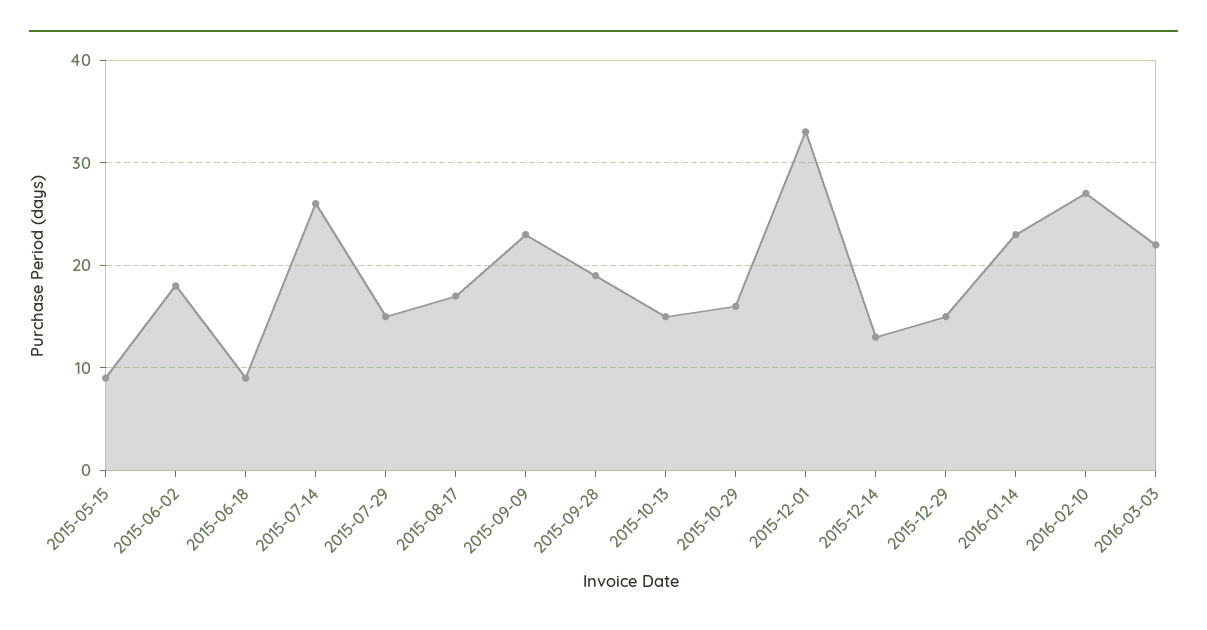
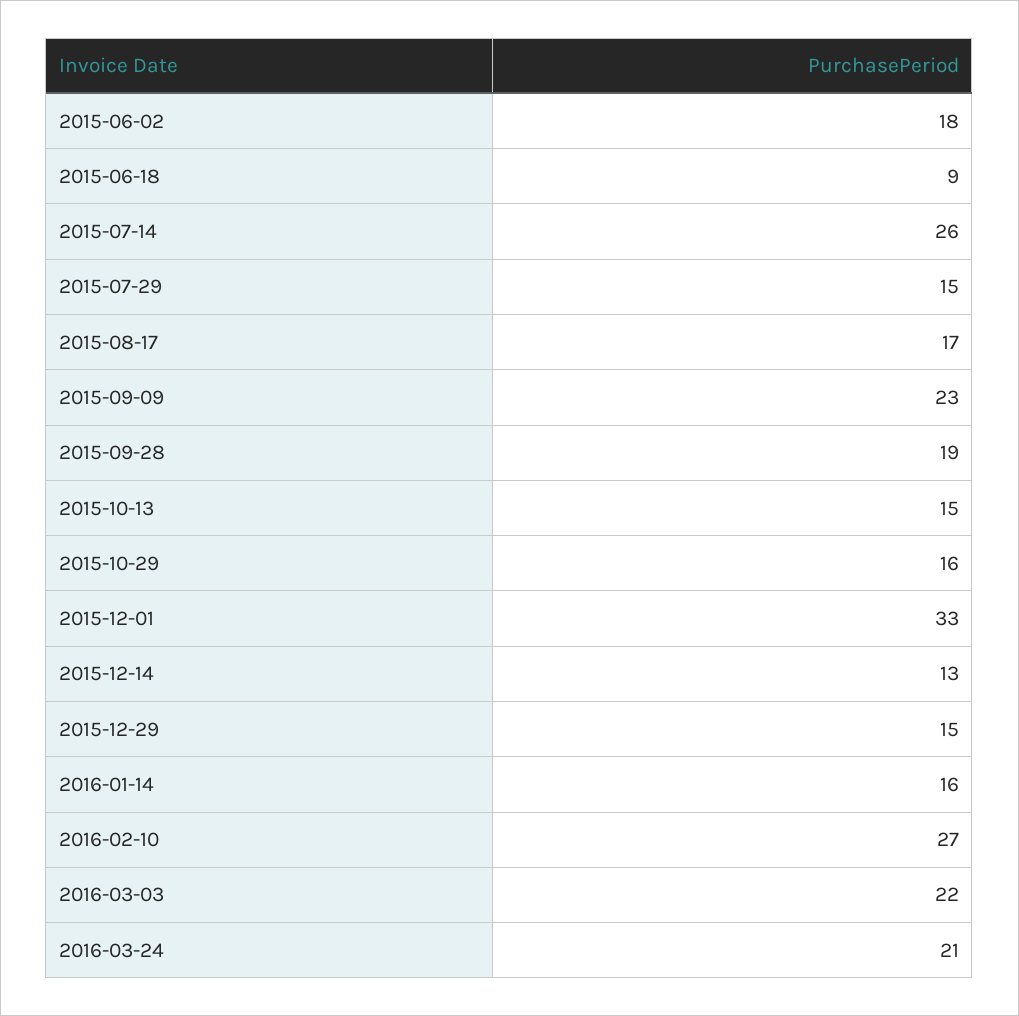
2015-05-15: 9 -> none
2016-01-14: 23 -> 16
2016-03-24: none -> 21

